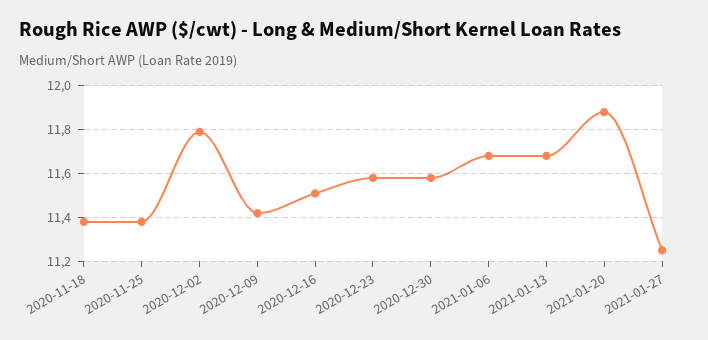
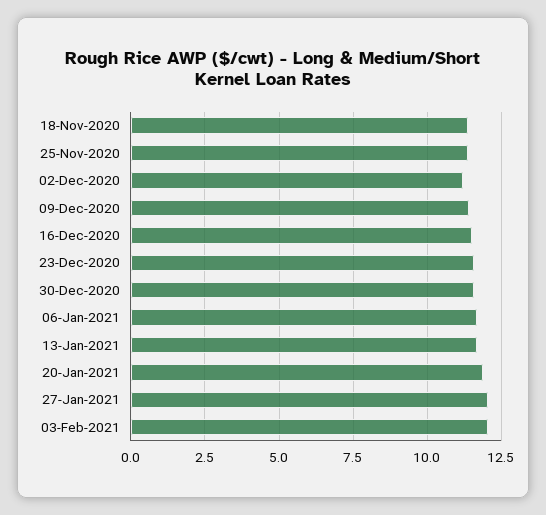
2020-12-02: 11.8 -> 11.25
2021-01-27: 11.25 -> 12
03-Feb-2021: none -> 12

